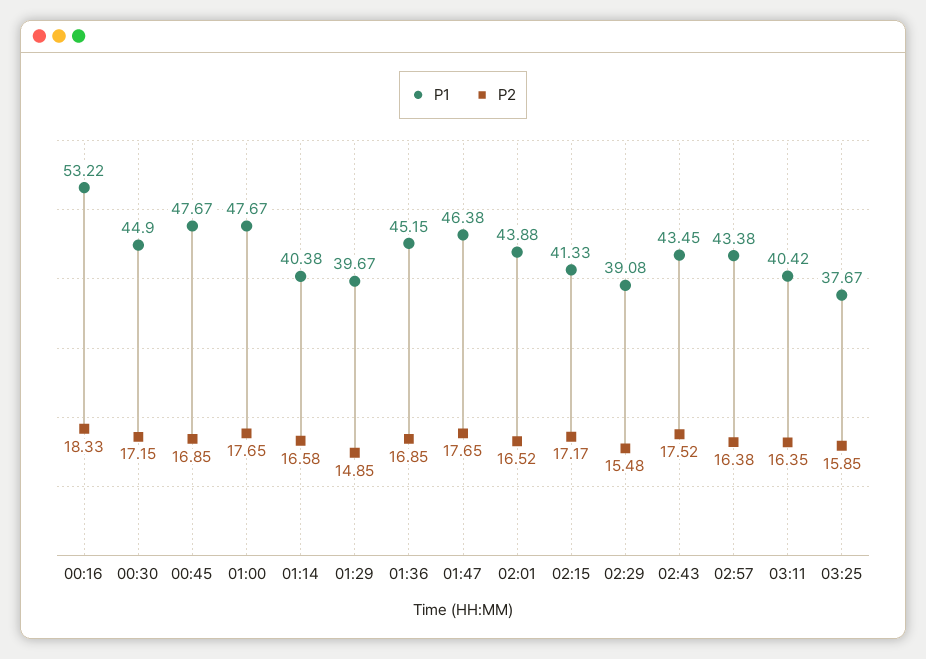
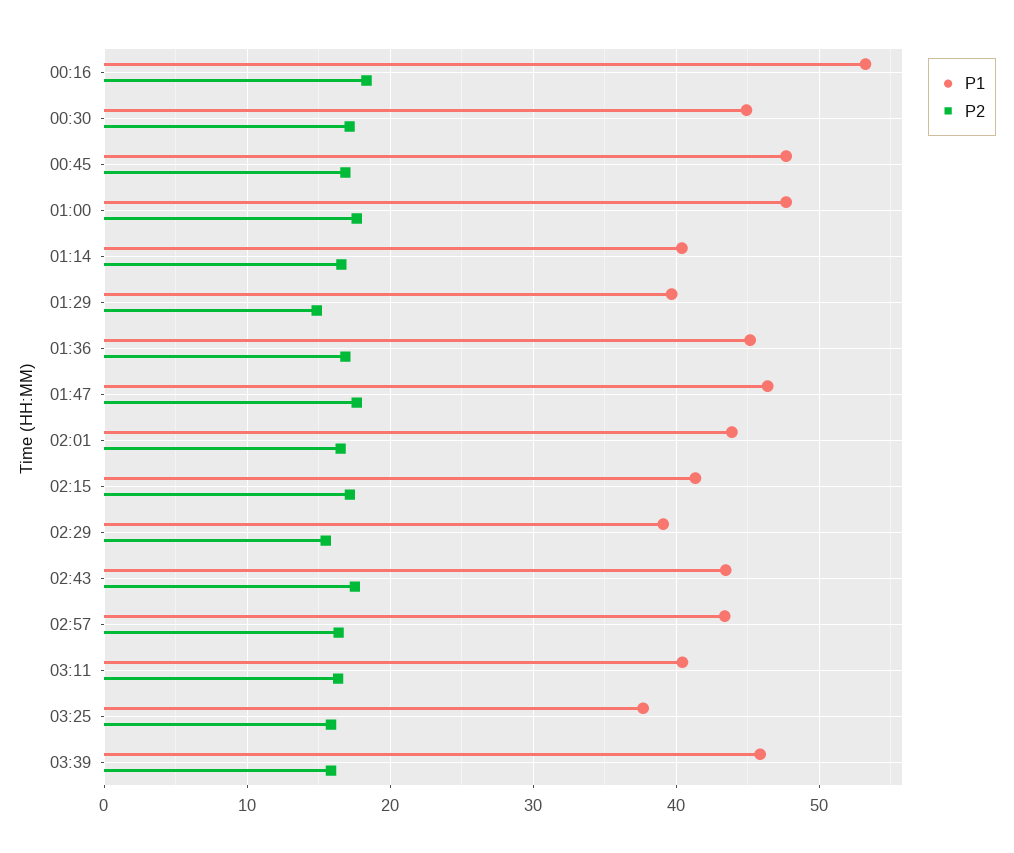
P1, 03:39: none -> 46
P2, 03:39: none -> 16

